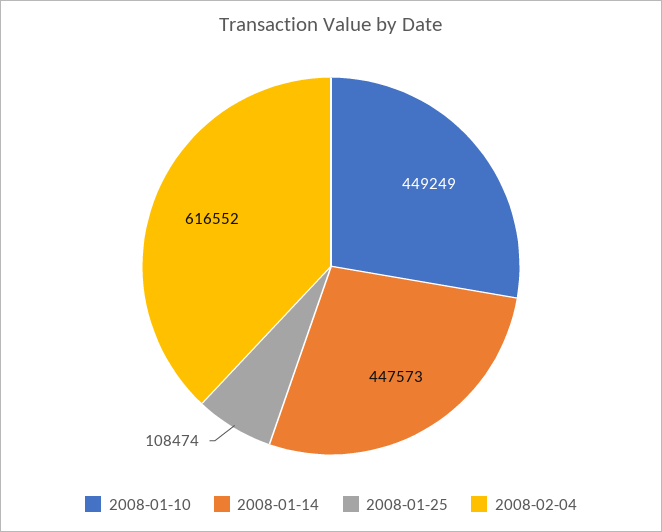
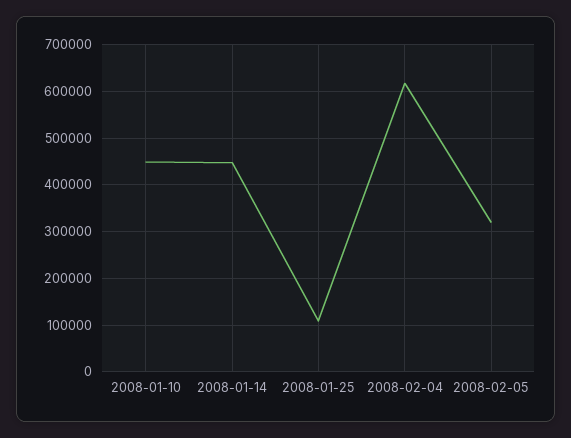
2008-02-05: none -> 320000

